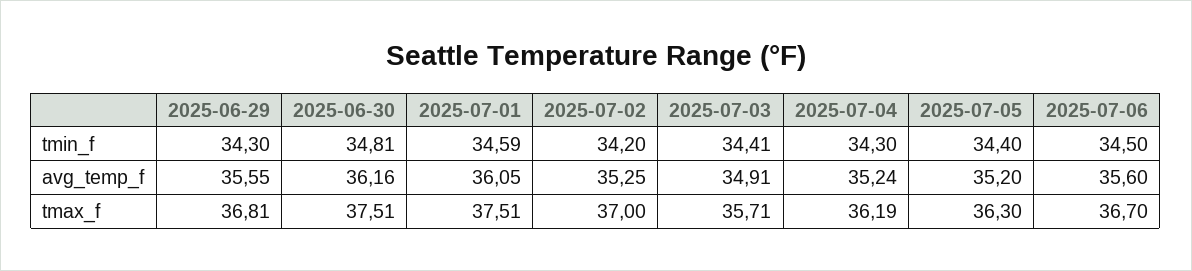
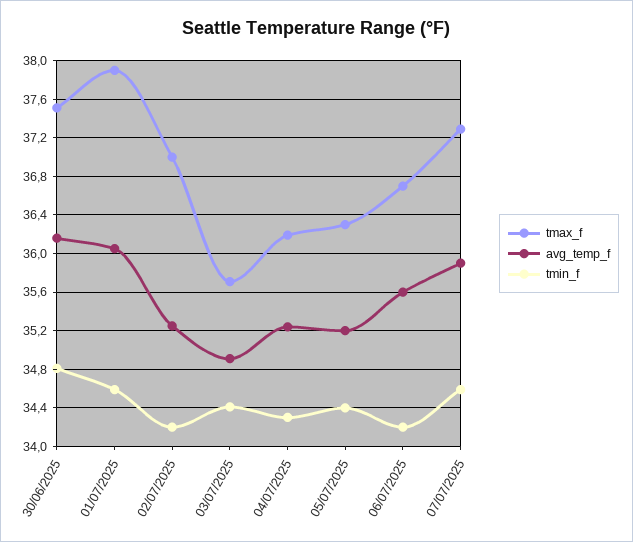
tmin_f, 2025-06-29: 34.3 -> none
tmin_f, 2025-07-06: 34.5 -> 34.2
avg_temp_f, 2025-06-29: 35.55 -> none
tmax_f, 2025-06-29: 36.81 -> none
tmax_f, 2025-07-01: 37.51 -> 37.9
tmax_f, 07/07/2025: none -> 37.3
avg_temp_f, 07/07/2025: none -> 35.9
tmin_f, 07/07/2025: none -> 34.6

